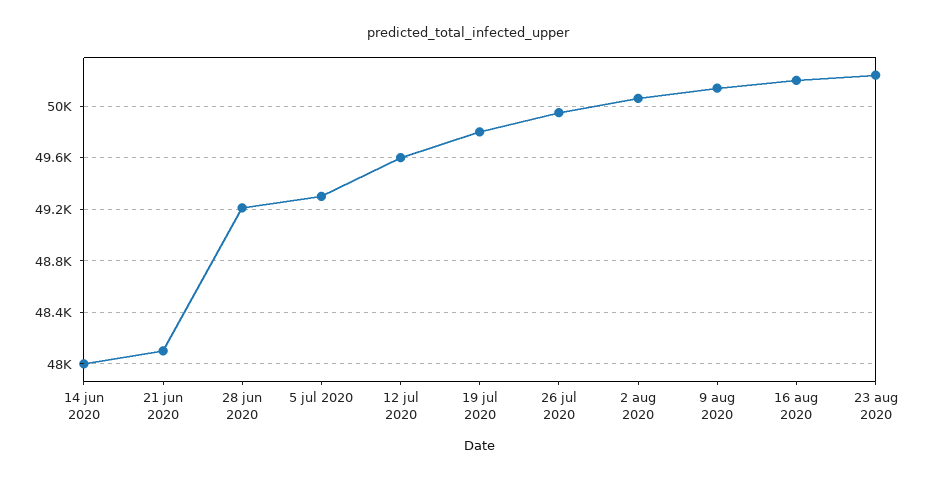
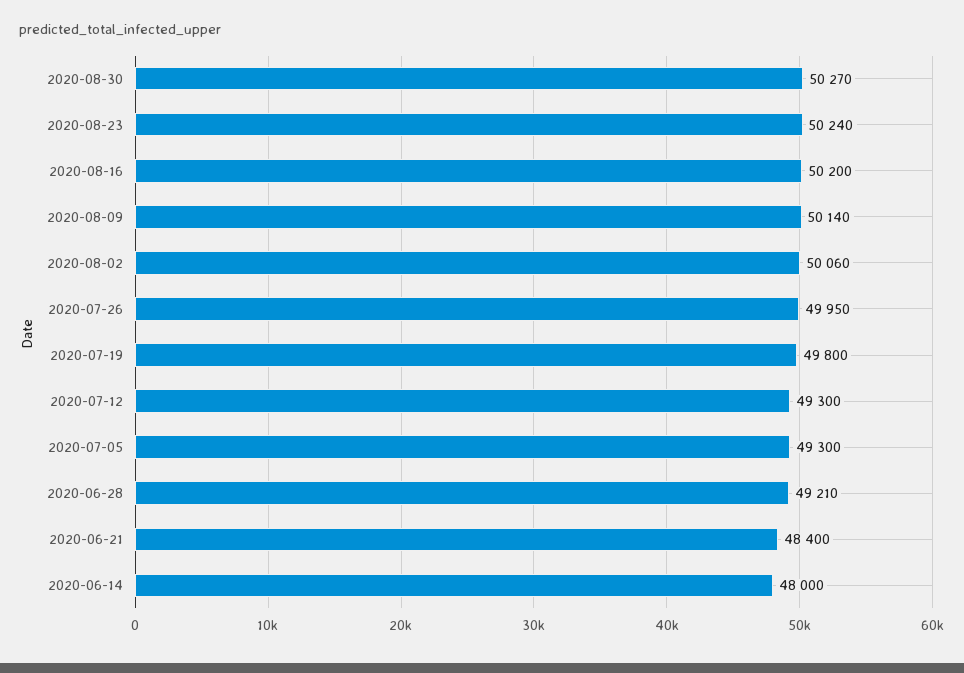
21 jun 2020: 48100 -> 48400
12 jul 2020: 49600 -> 49300
2020-08-30: none -> 50270

